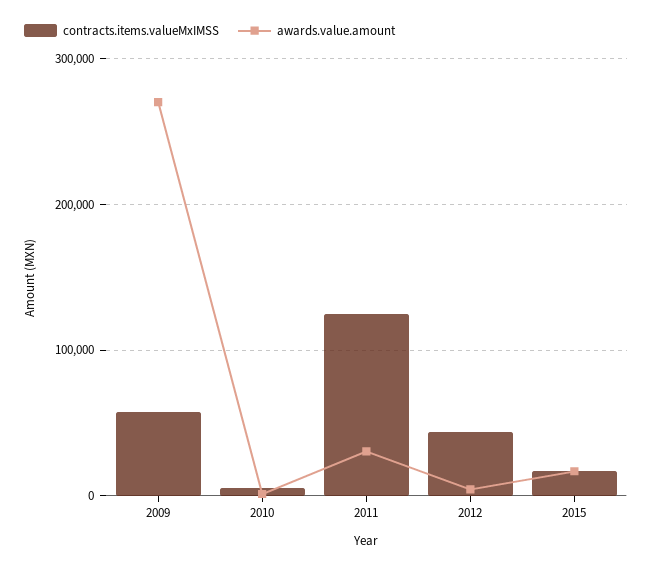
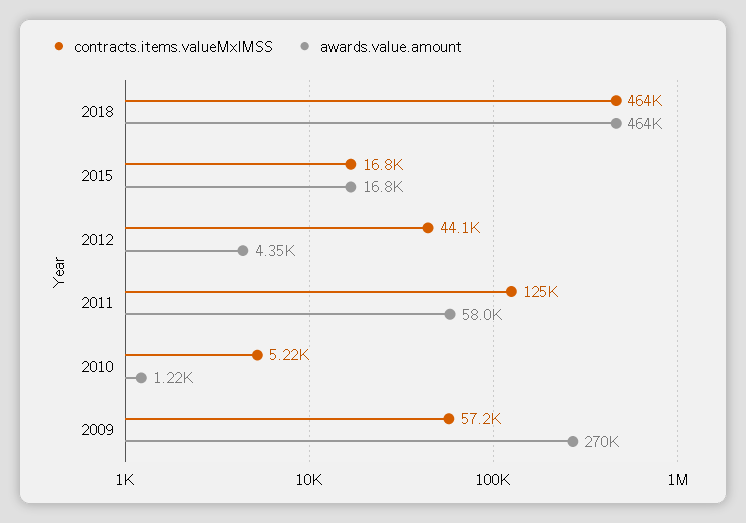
awards.value.amount, 2011: 30000 -> 58000
contracts.items.valueMxIMSS, 2018: none -> 464000
awards.value.amount, 2018: none -> 464000

